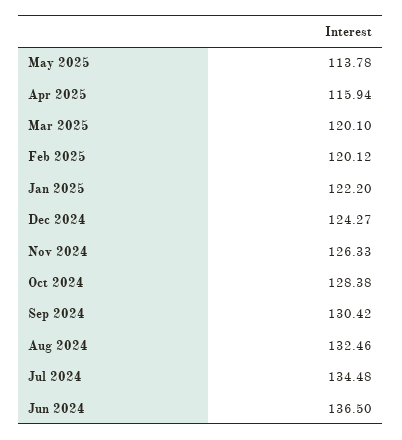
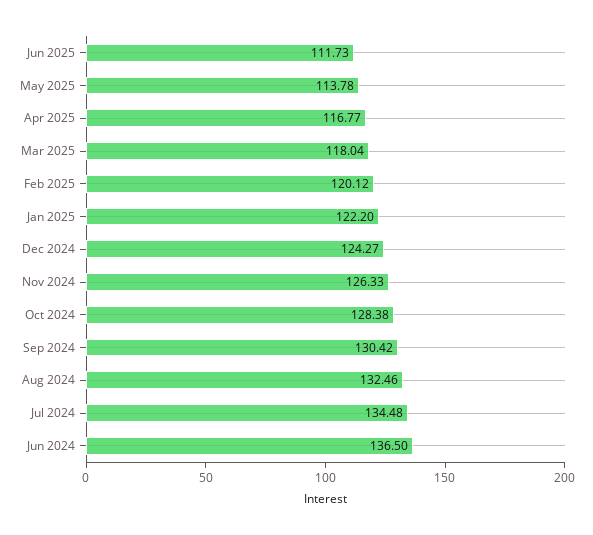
Apr 2025: 115.94 -> 116.77
Mar 2025: 120.1 -> 118.04
Jun 2025: none -> 111.73

